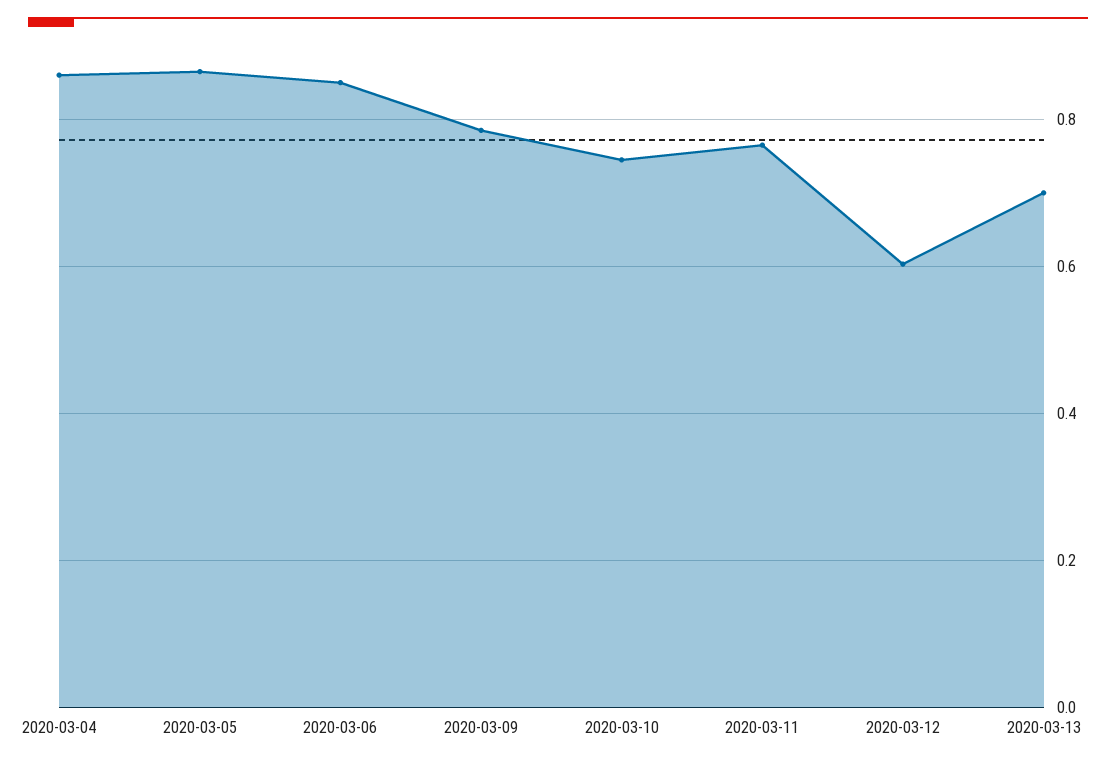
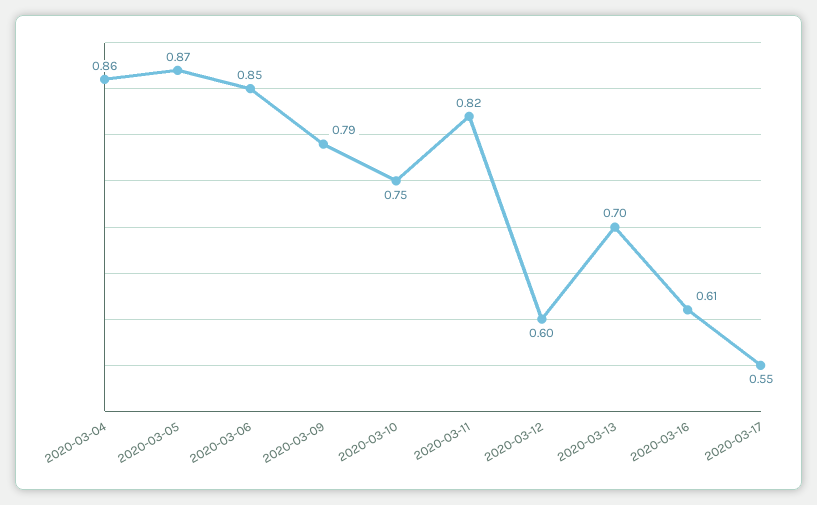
2020-03-11: 0.76 -> 0.82
2020-03-16: none -> 0.61
2020-03-17: none -> 0.55

